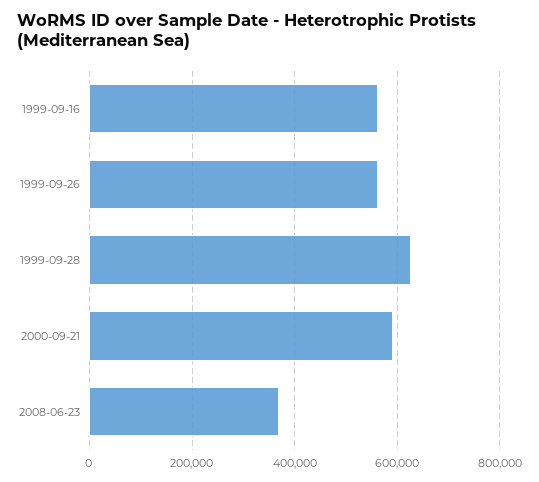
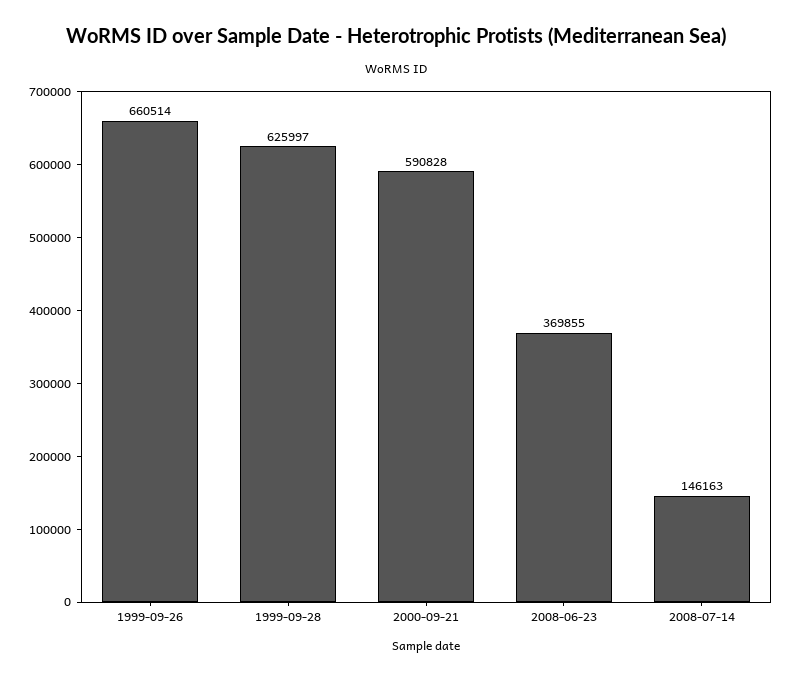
1999-09-16: 560000 -> none
1999-09-26: 560000 -> 660514
2008-07-14: none -> 146163

